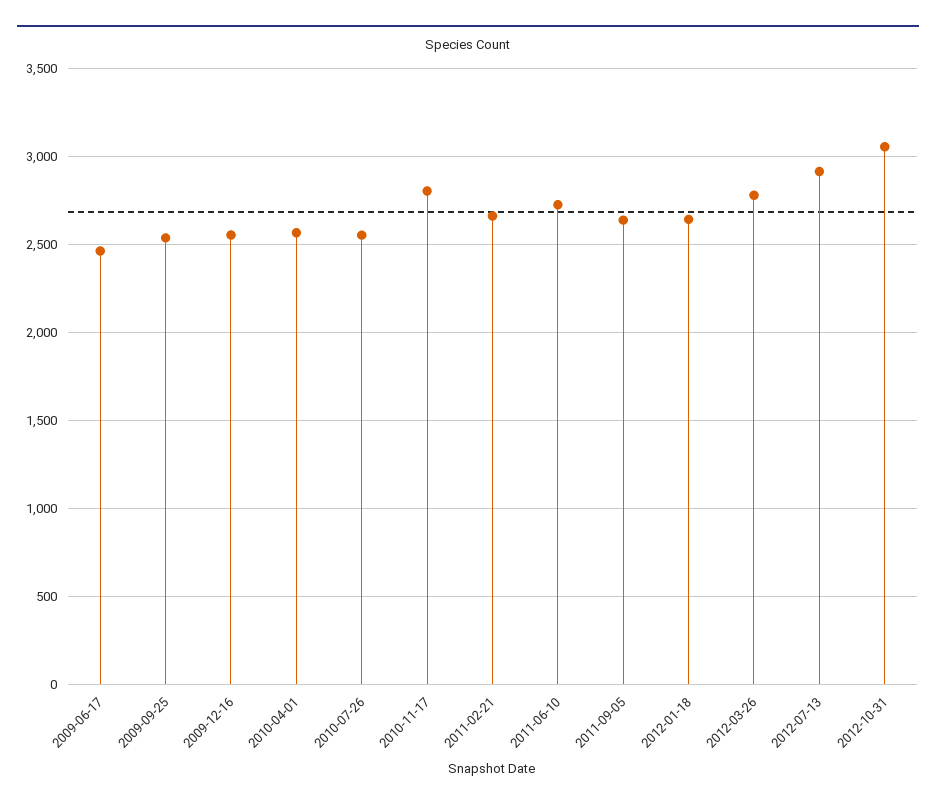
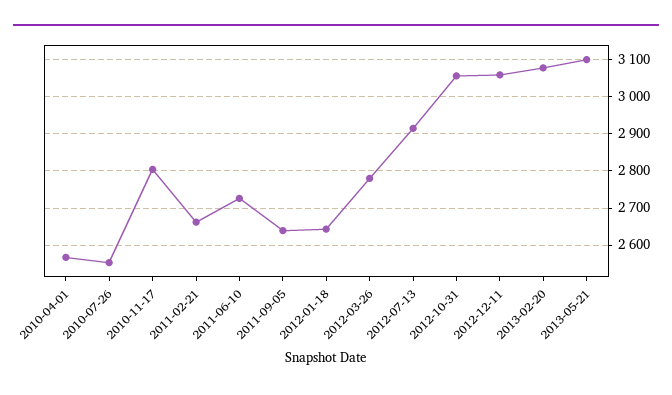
2009-06-17: 2450 -> none
2009-09-25: 2550 -> none
2009-12-16: 2550 -> none
2012-12-11: none -> 3060
2013-02-20: none -> 3080
2013-05-21: none -> 3100

